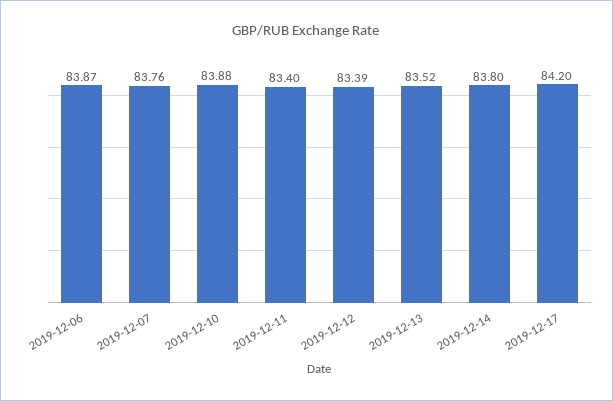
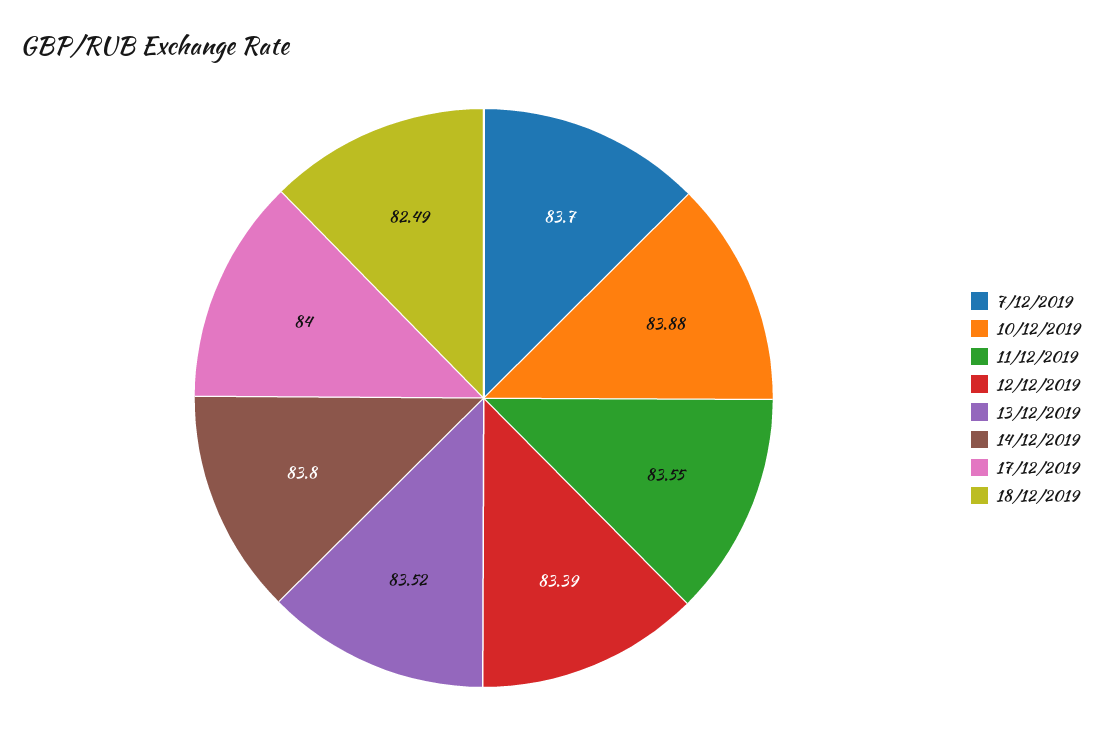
2019-12-06: 83.87 -> none
2019-12-07: 83.76 -> 83.7
2019-12-11: 83.4 -> 83.55
2019-12-17: 84.2 -> 84
18/12/2019: none -> 82.49

